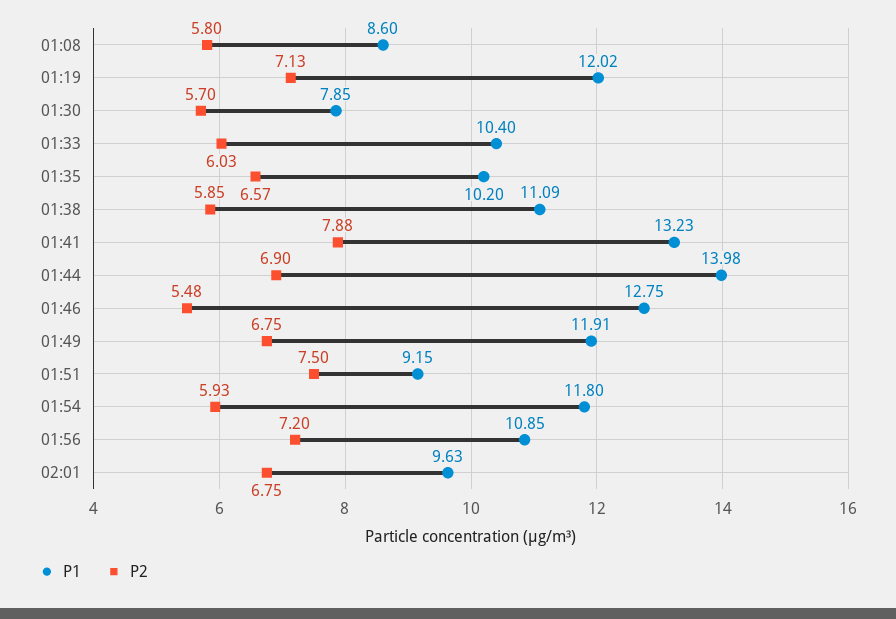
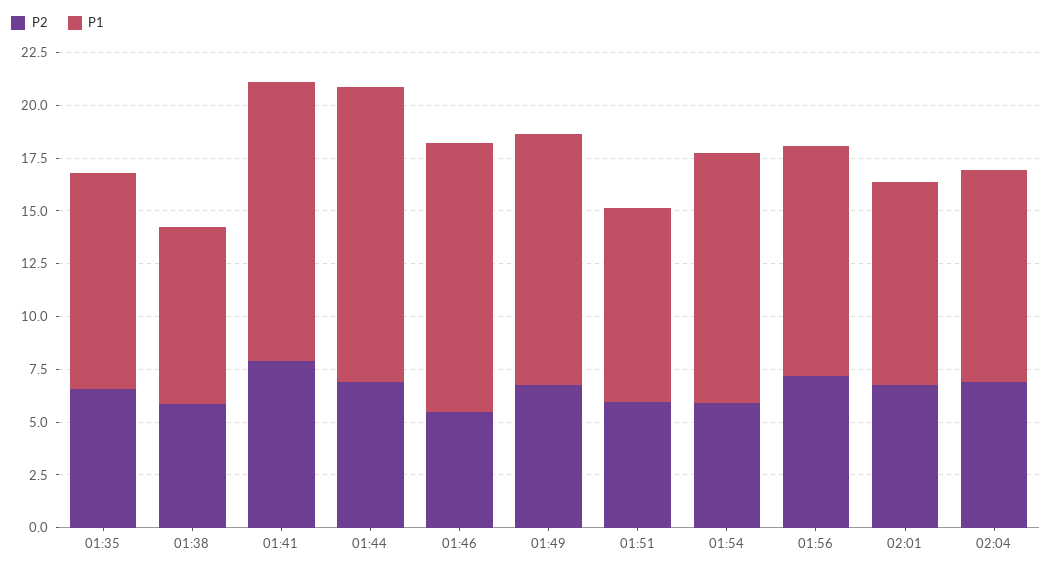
P1, 01:08: 8.6 -> none
P2, 01:08: 5.8 -> none
P1, 01:19: 12.02 -> none
P2, 01:19: 7.13 -> none
P1, 01:30: 7.85 -> none
P2, 01:30: 5.7 -> none
P1, 01:33: 10.4 -> none
P2, 01:33: 6.03 -> none
P1, 01:38: 11.09 -> 8.5
P2, 01:51: 7.5 -> 6
P2, 02:04: none -> 7
P1, 02:04: none -> 10

